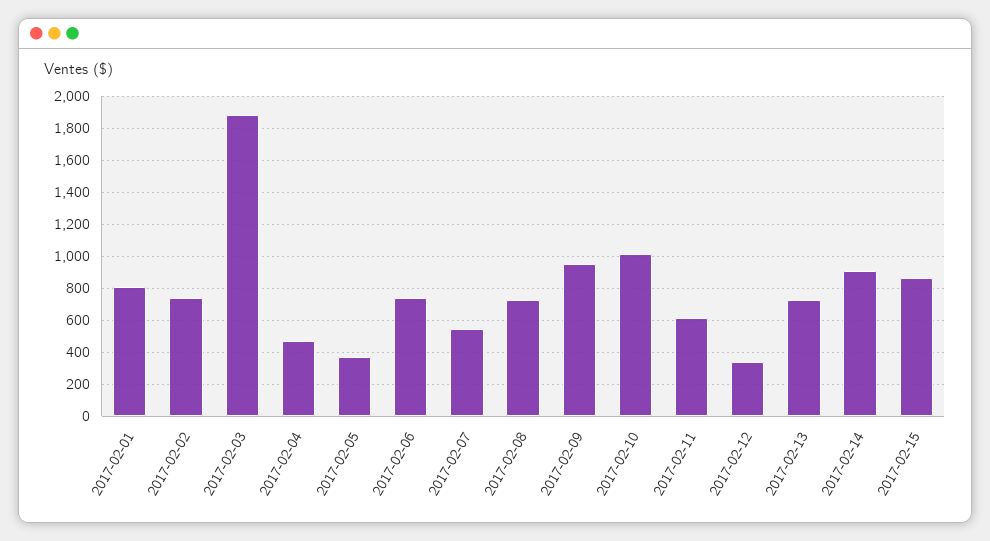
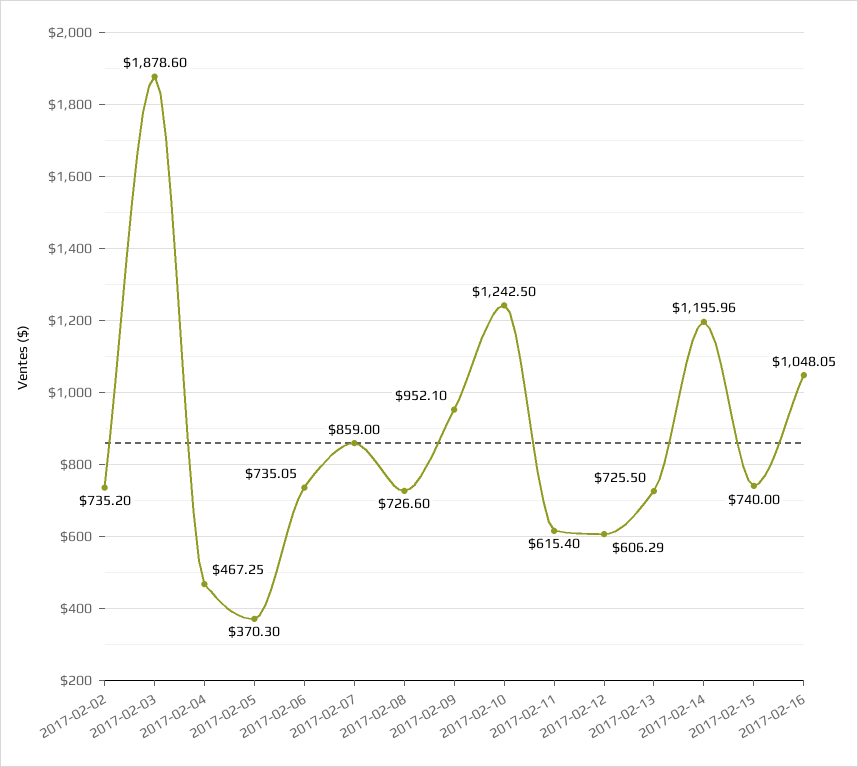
2017-02-01: 800 -> none
2017-02-07: 550 -> 859
2017-02-10: 1000 -> 1242.5
2017-02-12: 350 -> 606.29
2017-02-14: 900 -> 1195.96
2017-02-15: 850 -> 740
2017-02-16: none -> 1048.05

